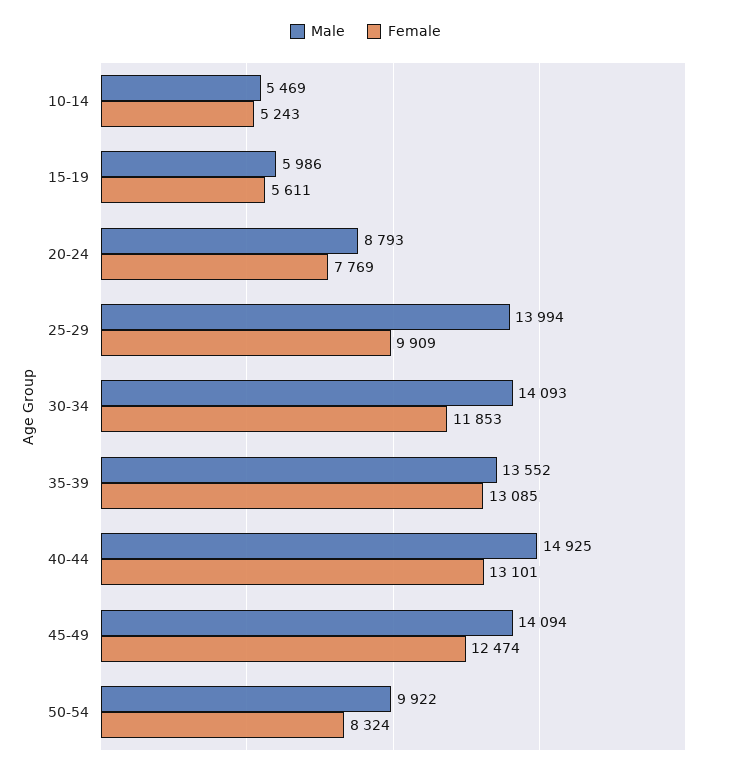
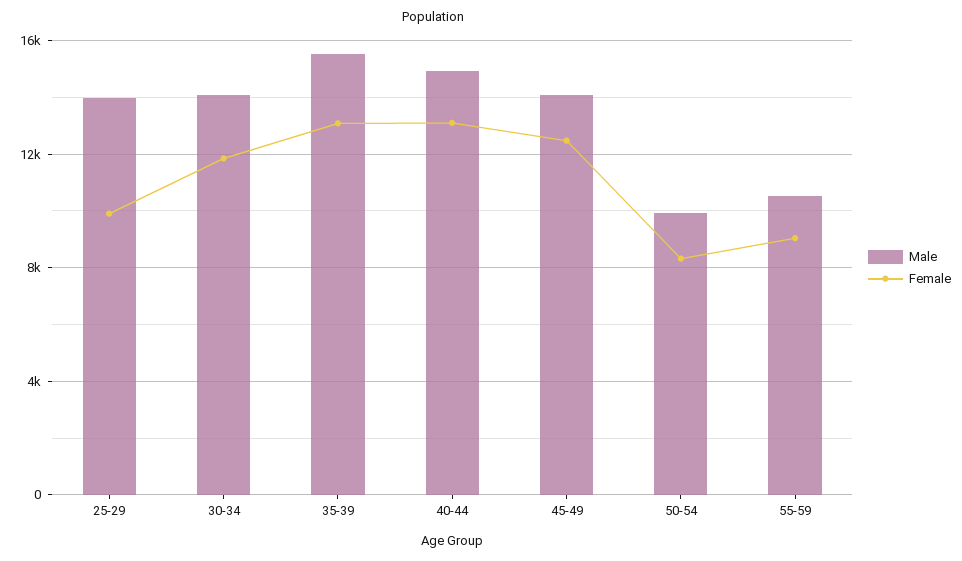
Male, 10-14: 5469 -> none
Female, 10-14: 5243 -> none
Male, 15-19: 5986 -> none
Female, 15-19: 5611 -> none
Male, 20-24: 8793 -> none
Female, 20-24: 7769 -> none
Male, 35-39: 13552 -> 15500
Male, 55-59: none -> 10500
Female, 55-59: none -> 9000

